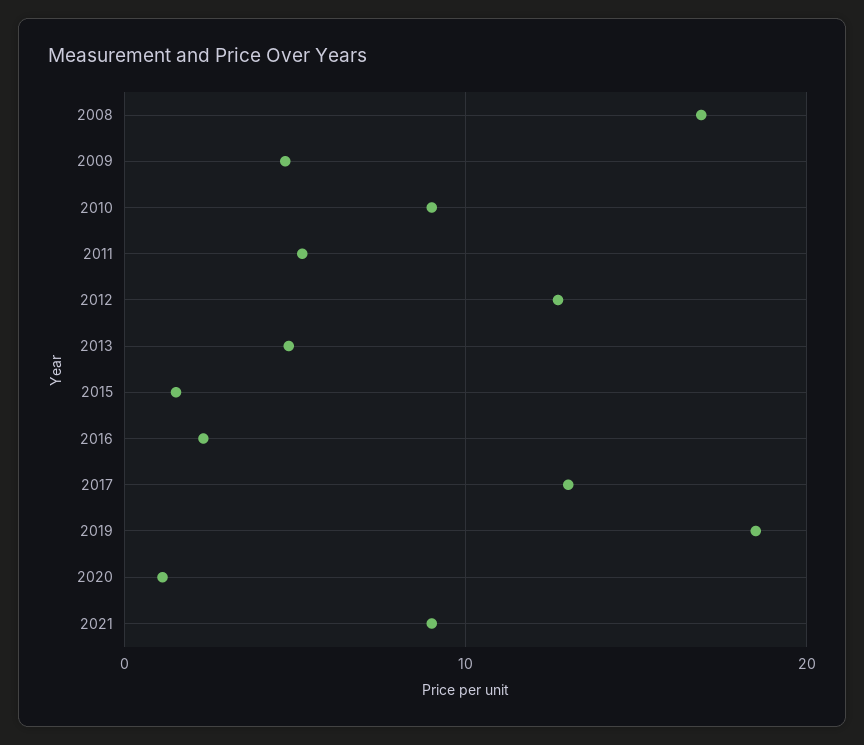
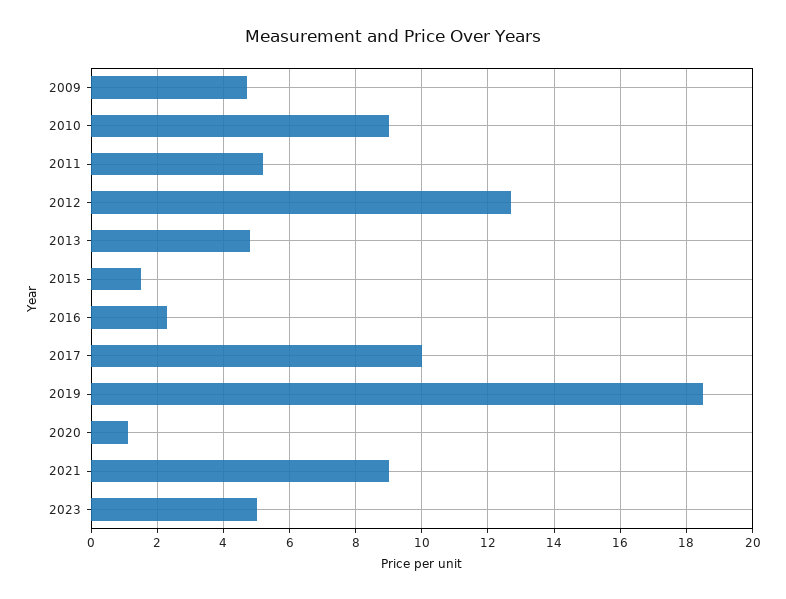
2008: 17 -> none
2017: 13 -> 10
2023: none -> 5

